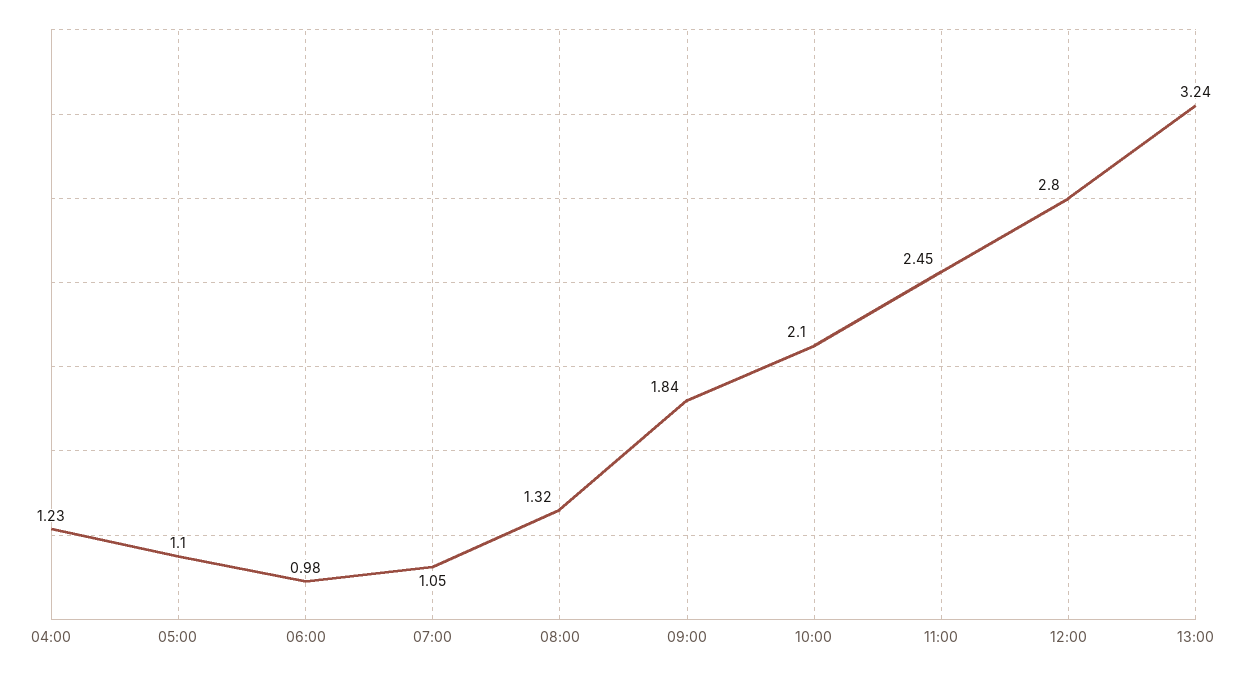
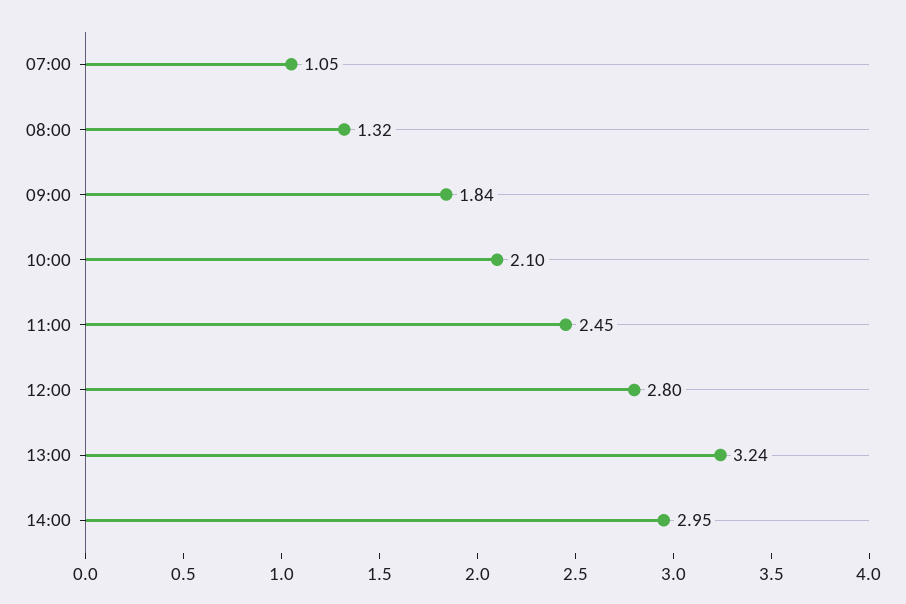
04:00: 1.23 -> none
05:00: 1.1 -> none
06:00: 0.98 -> none
14:00: none -> 2.95

